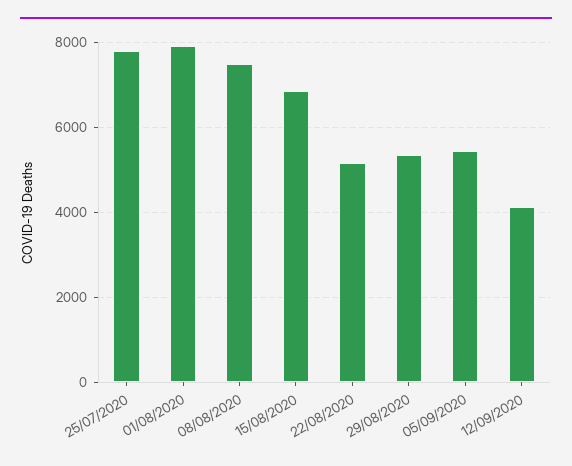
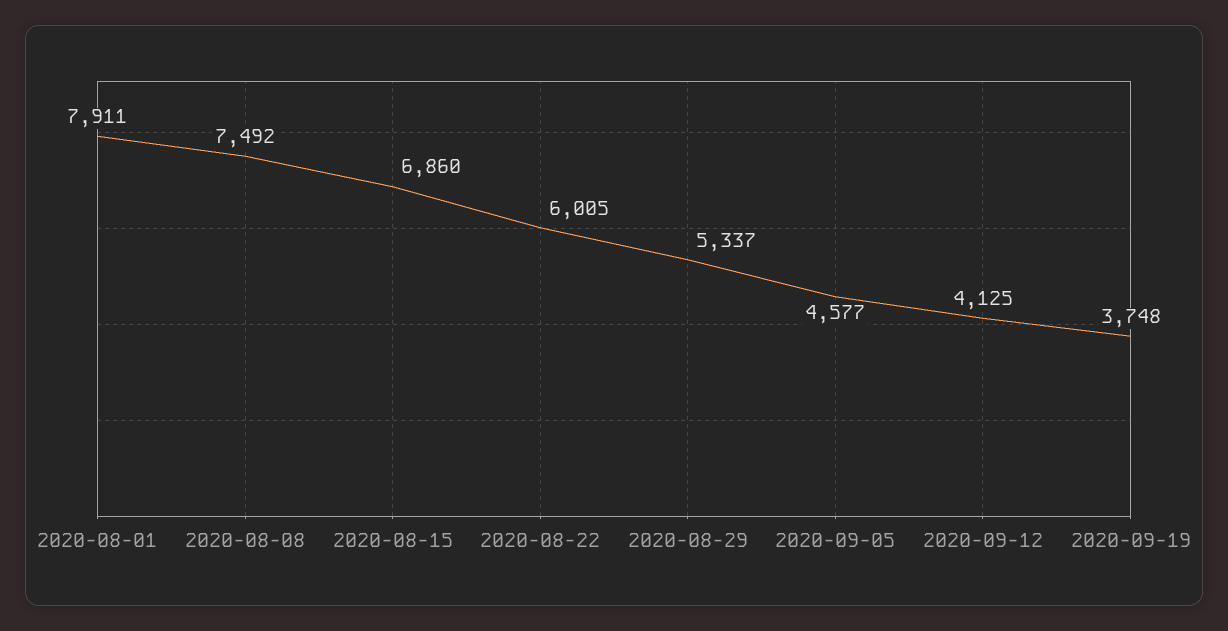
25/07/2020: 7800 -> none
22/08/2020: 5200 -> 6005
05/09/2020: 5400 -> 4577
2020-09-19: none -> 3748

